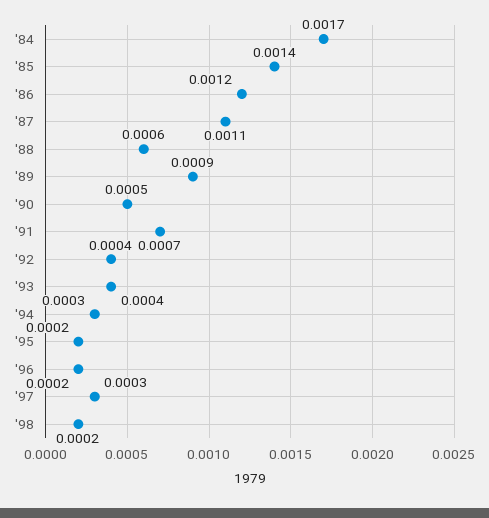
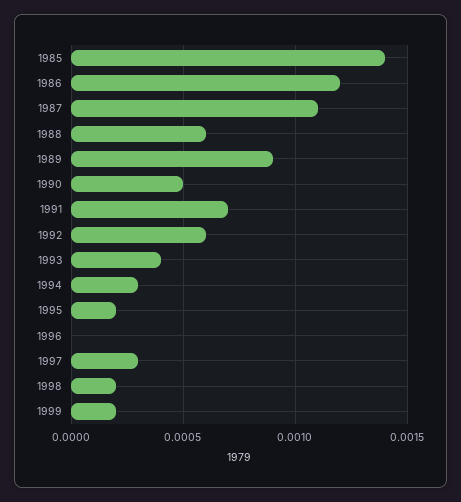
'84: 0.0017 -> none
'92: 0.0004 -> 0.0006
'96: 0.0002 -> 0
1999: none -> 0.0002

